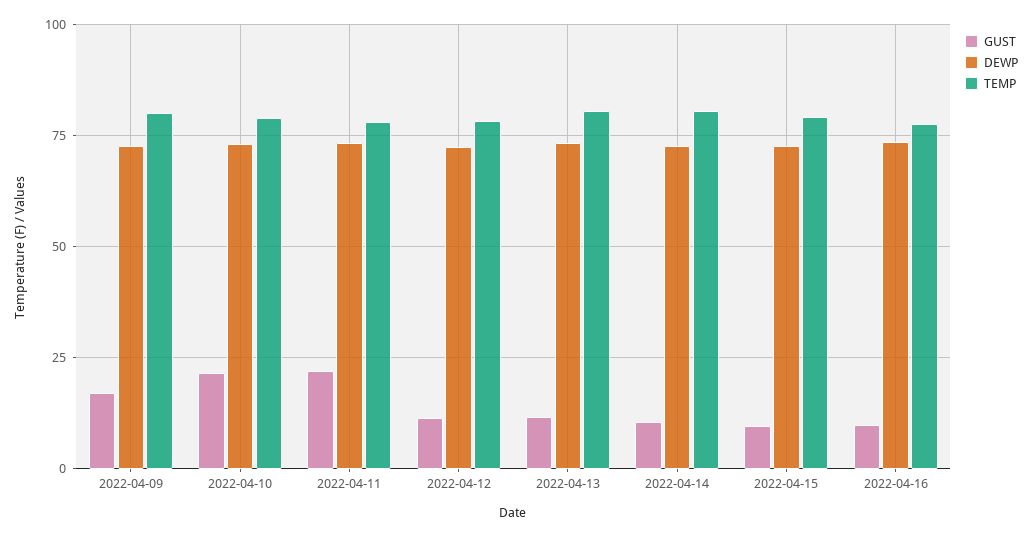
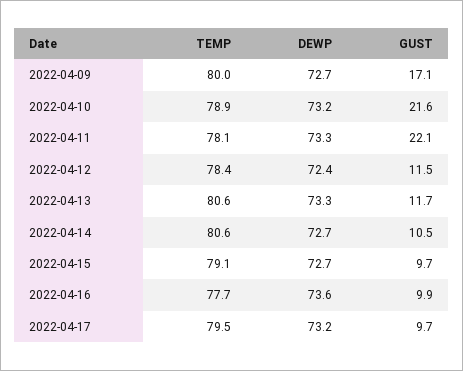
TEMP, 2022-04-17: none -> 79.5
DEWP, 2022-04-17: none -> 73.2
GUST, 2022-04-17: none -> 9.7

